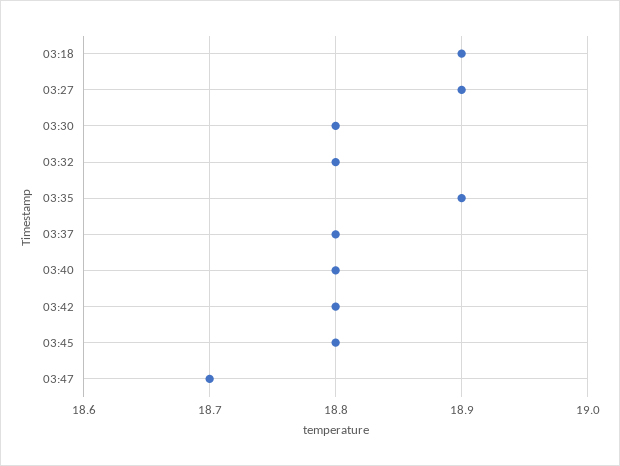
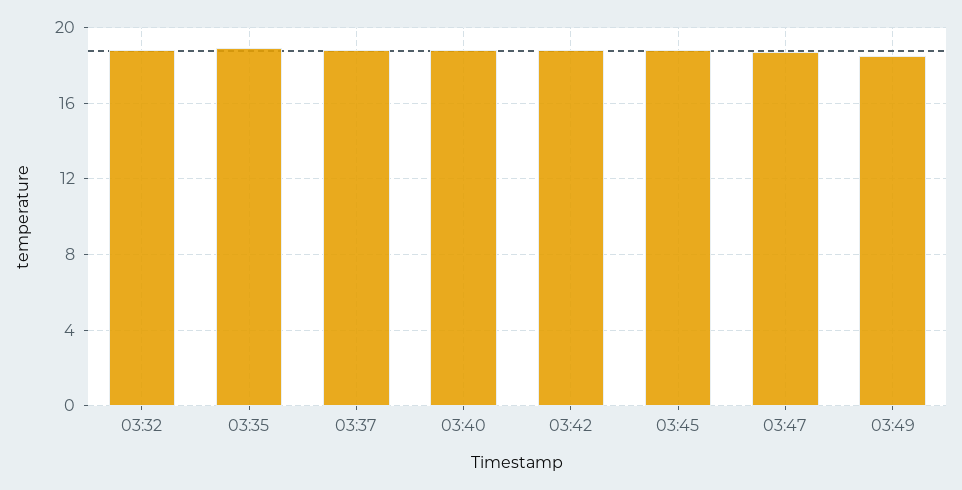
03:18: 18.9 -> none
03:27: 18.9 -> none
03:30: 18.8 -> none
03:49: none -> 18.5

